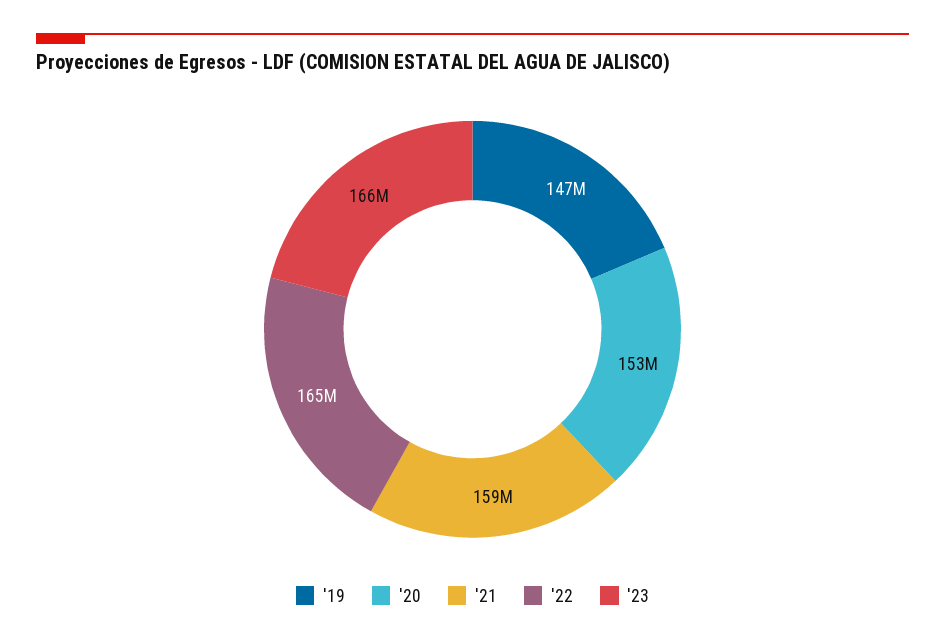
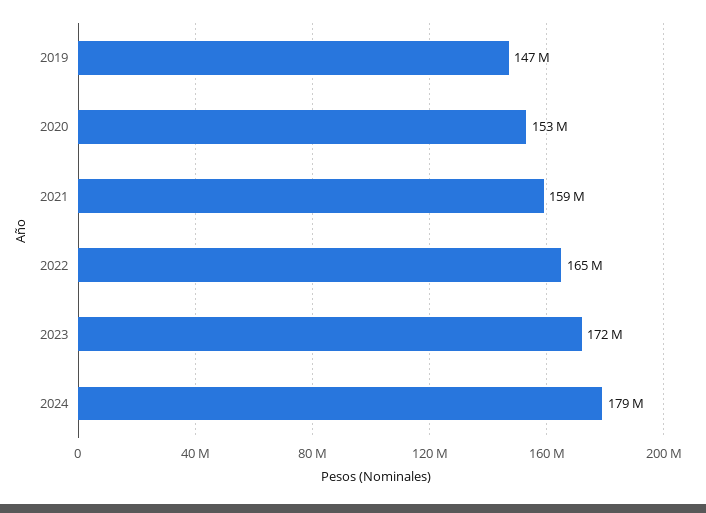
'23: 166000000 -> 172000000
2024: none -> 179000000

